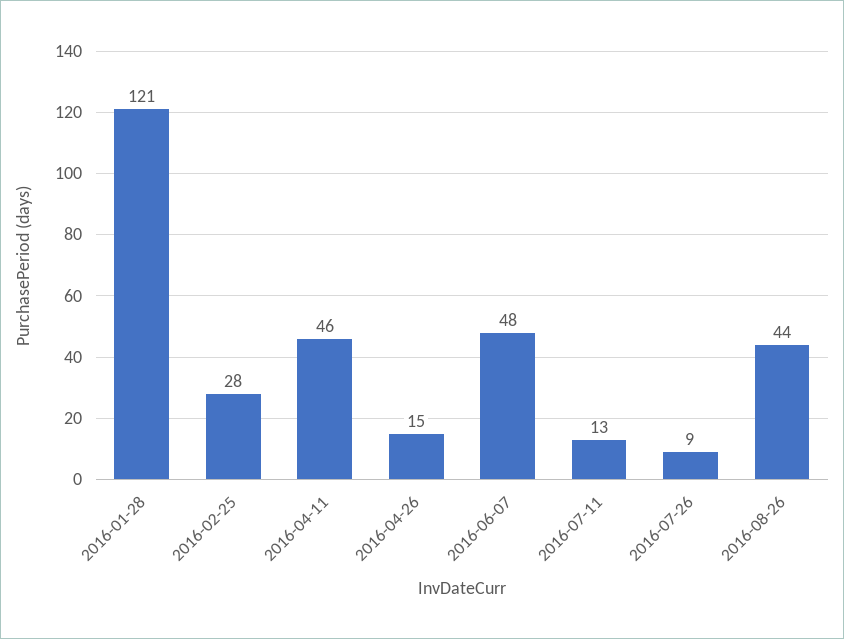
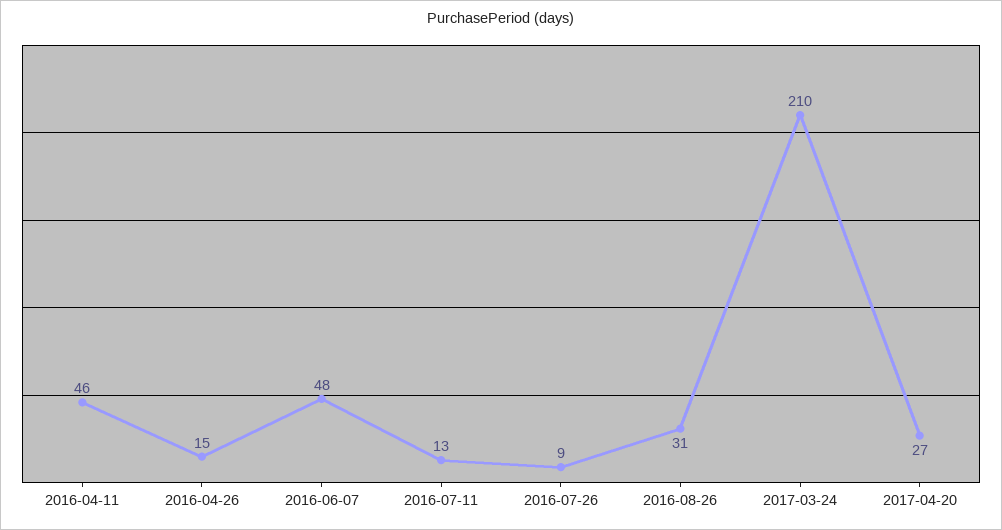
2016-01-28: 121 -> none
2016-02-25: 28 -> none
2016-08-26: 44 -> 31
2017-03-24: none -> 210
2017-04-20: none -> 27

